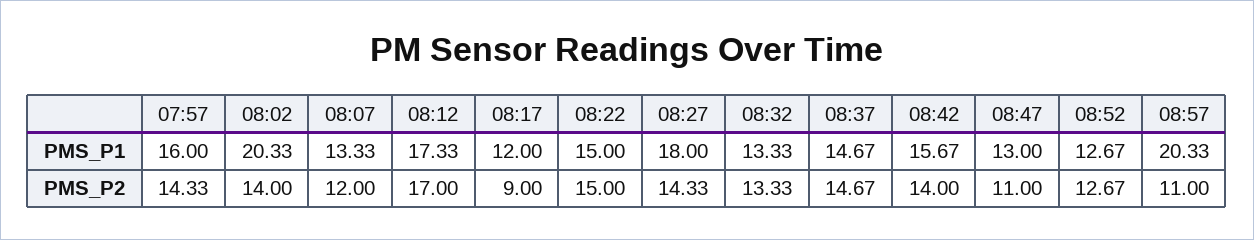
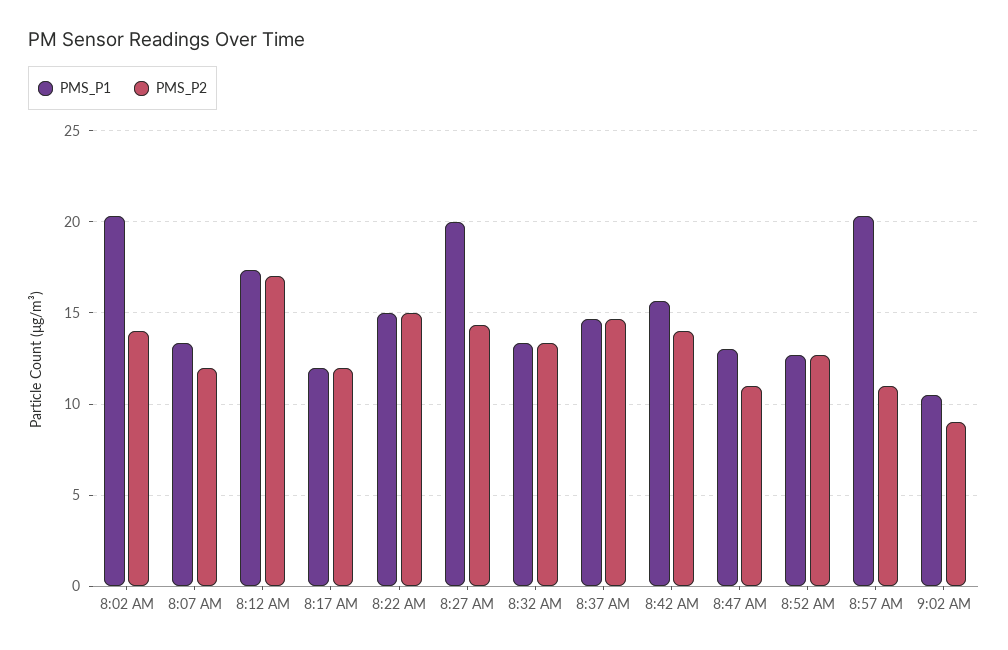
PMS_P1, 07:57: 16 -> none
PMS_P1, 08:27: 18 -> 20
PMS_P2, 07:57: 14.33 -> none
PMS_P2, 08:17: 9 -> 12
PMS_P1, 9:02 AM: none -> 10.5
PMS_P2, 9:02 AM: none -> 9

